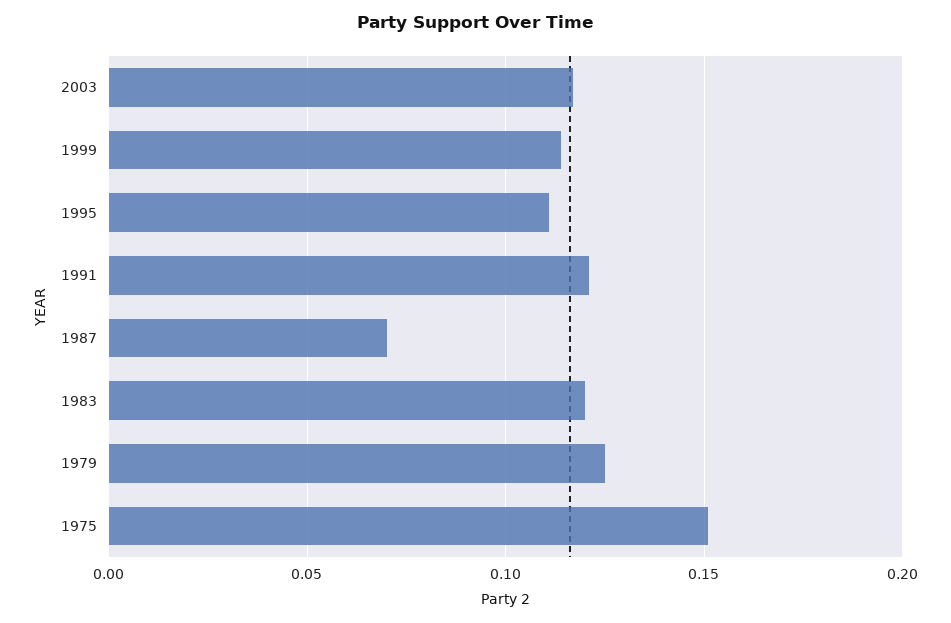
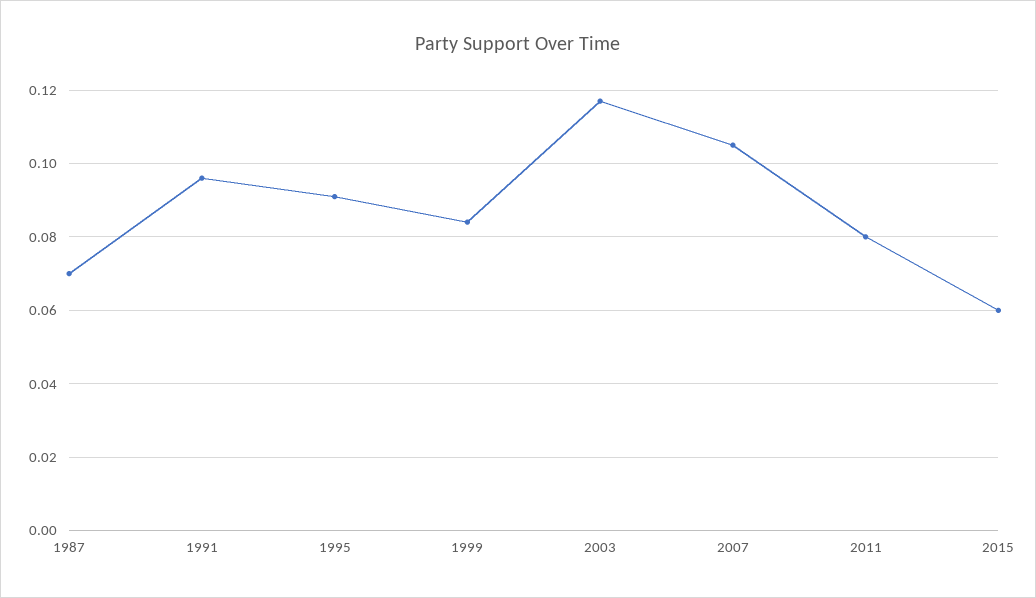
1999: 0.115 -> 0.085
1995: 0.11 -> 0.09
1991: 0.12 -> 0.095
1983: 0.12 -> none
1979: 0.125 -> none
1975: 0.15 -> none
2007: none -> 0.105
2011: none -> 0.08
2015: none -> 0.06

